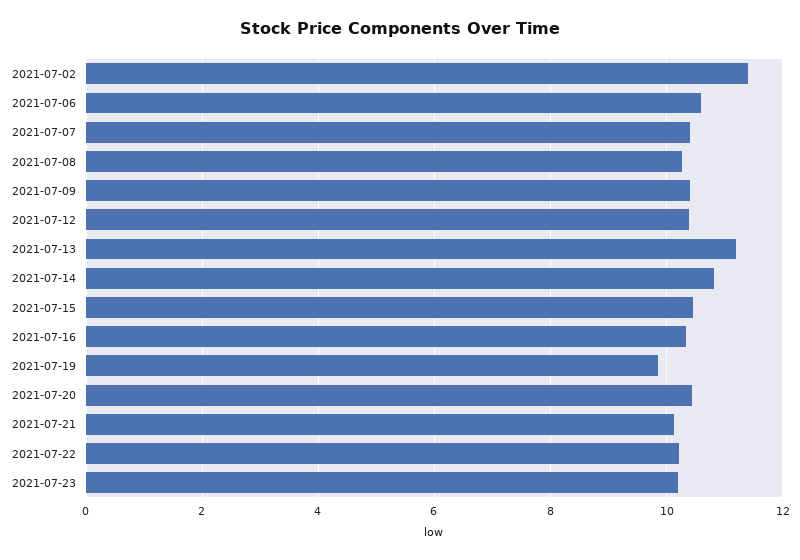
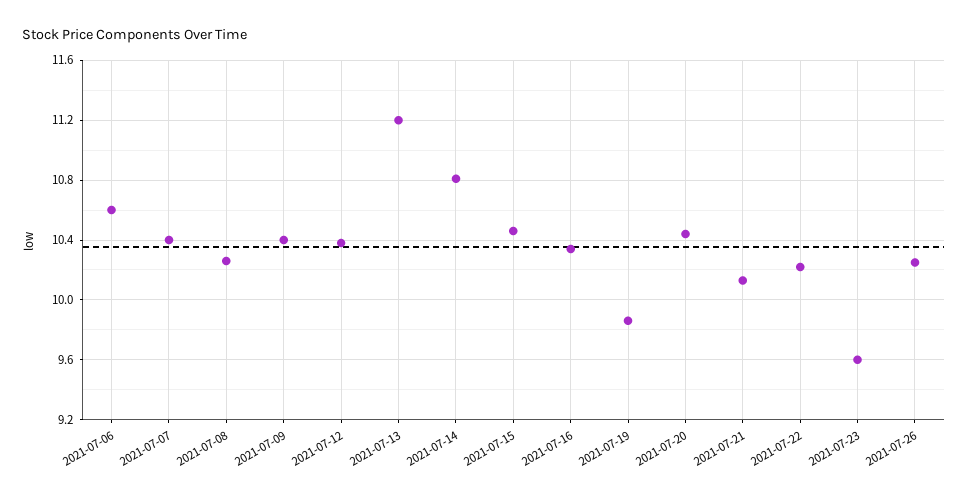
2021-07-02: 11.4 -> none
2021-07-23: 10.2 -> 9.6
2021-07-26: none -> 10.25

